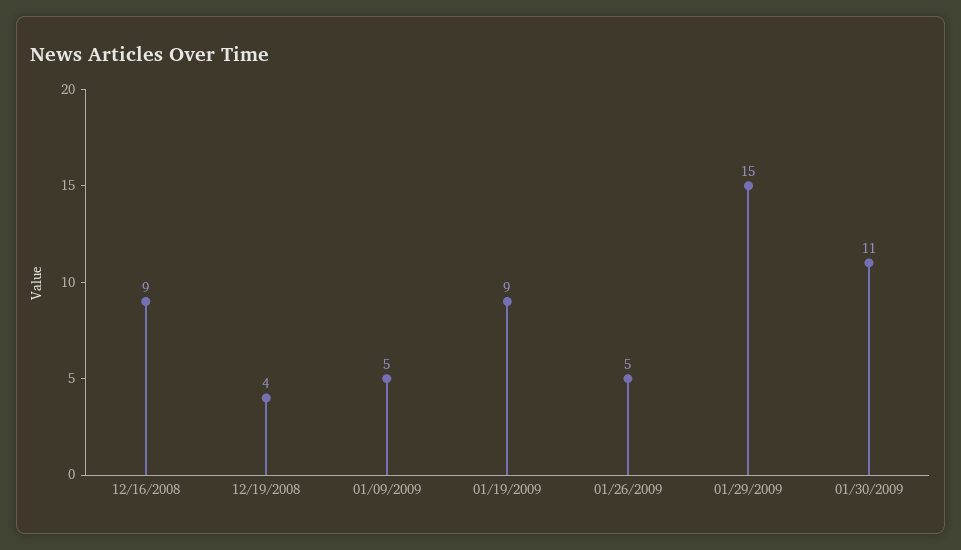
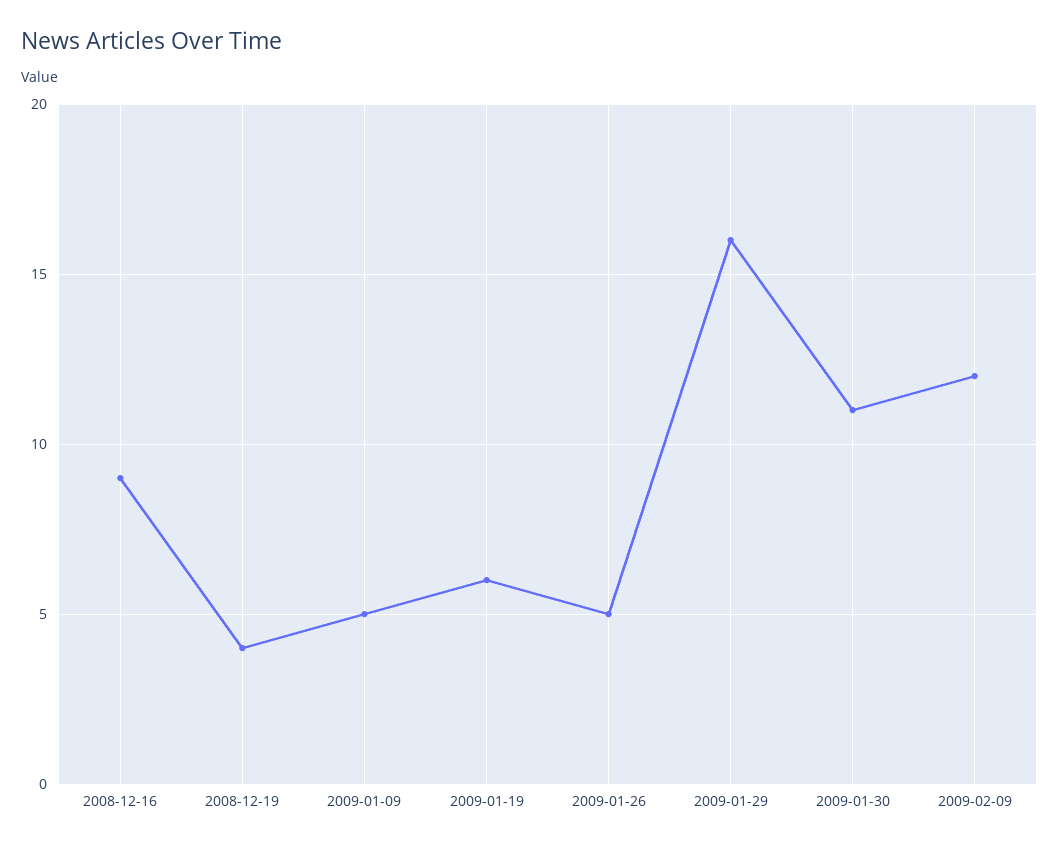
01/19/2009: 9 -> 6
01/29/2009: 15 -> 16
2009-02-09: none -> 12

